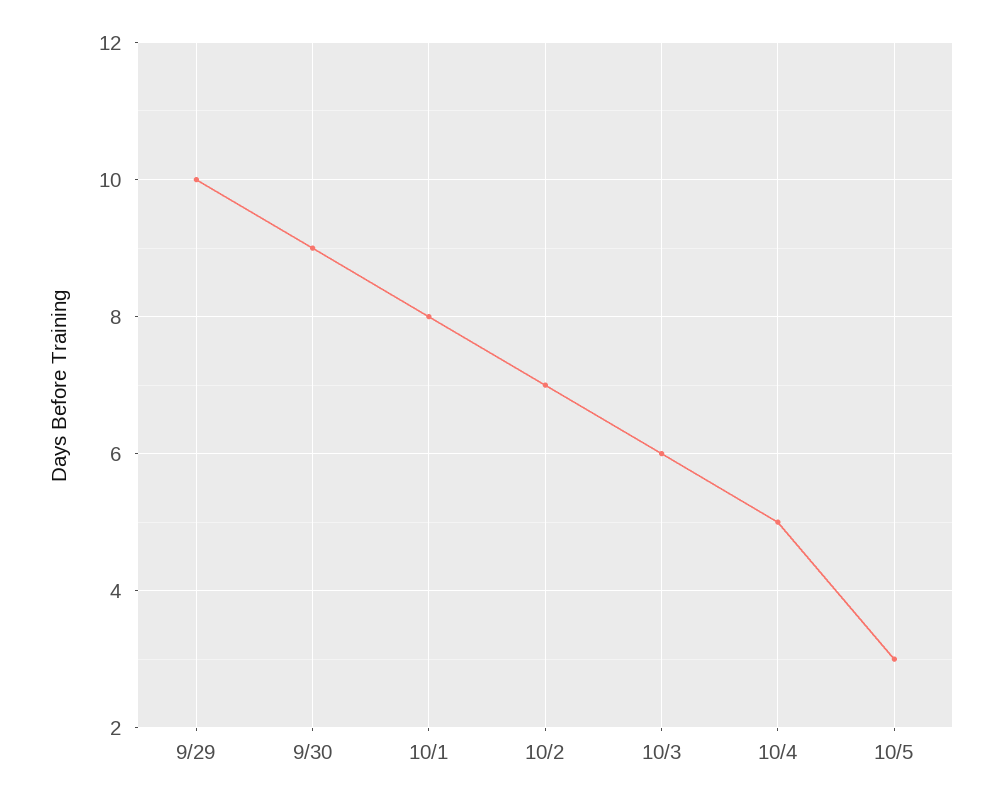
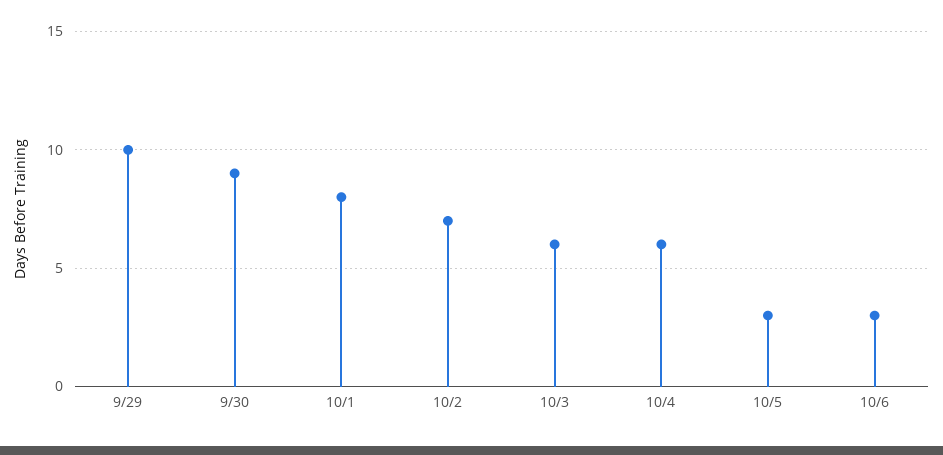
10/4: 5 -> 6
10/6: none -> 3

